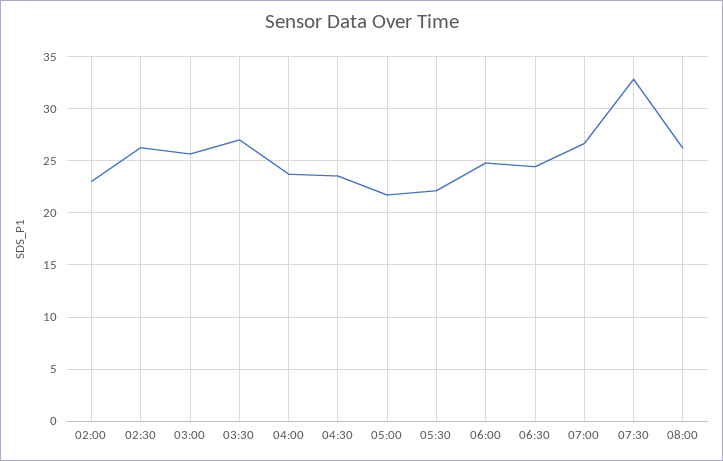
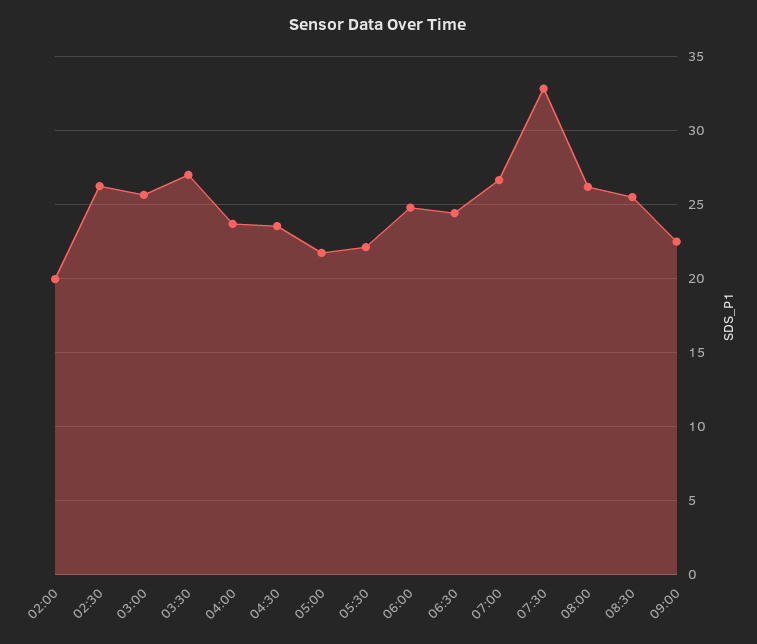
02:00: 23 -> 20
08:30: none -> 25.5
09:00: none -> 22.5

